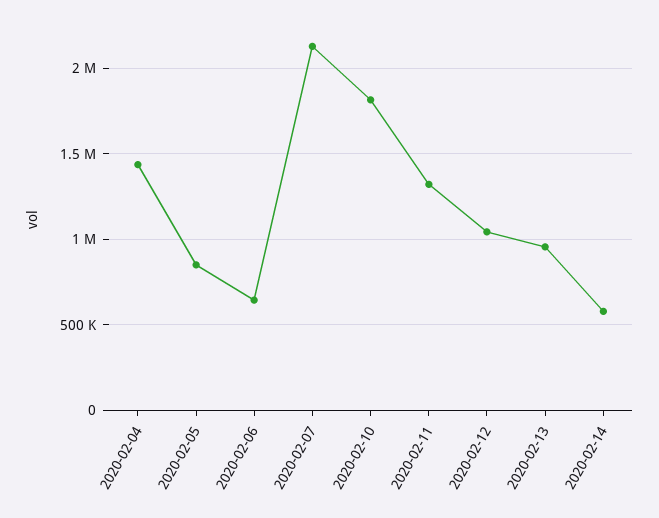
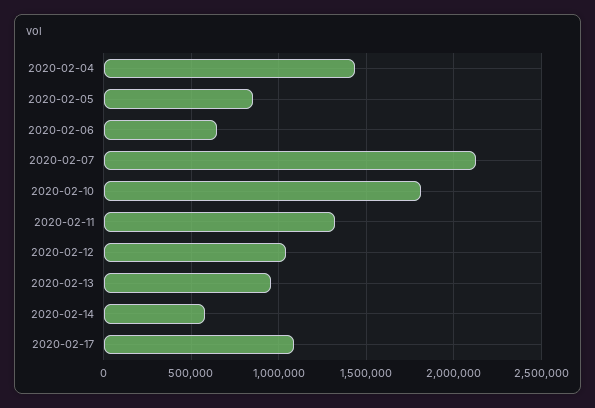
2020-02-17: none -> 1100000

